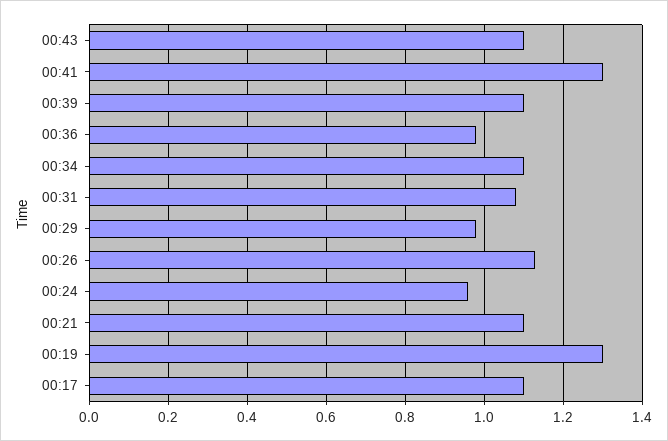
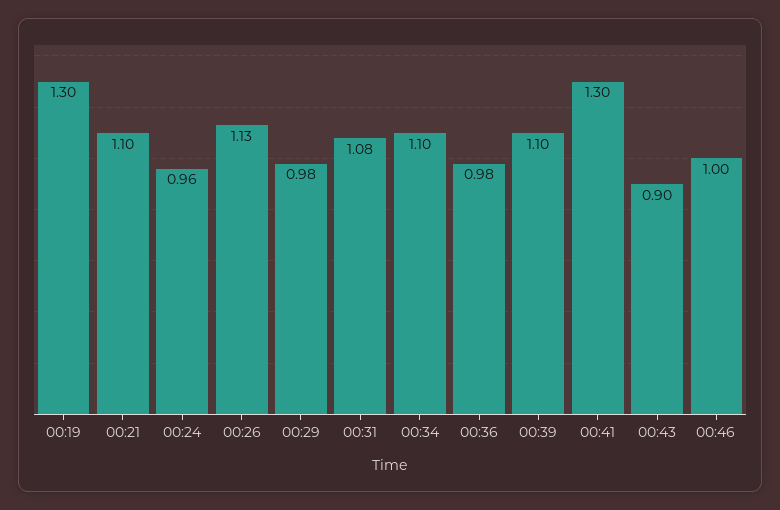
00:43: 1.1 -> 0.9
00:17: 1.1 -> none
00:46: none -> 1

